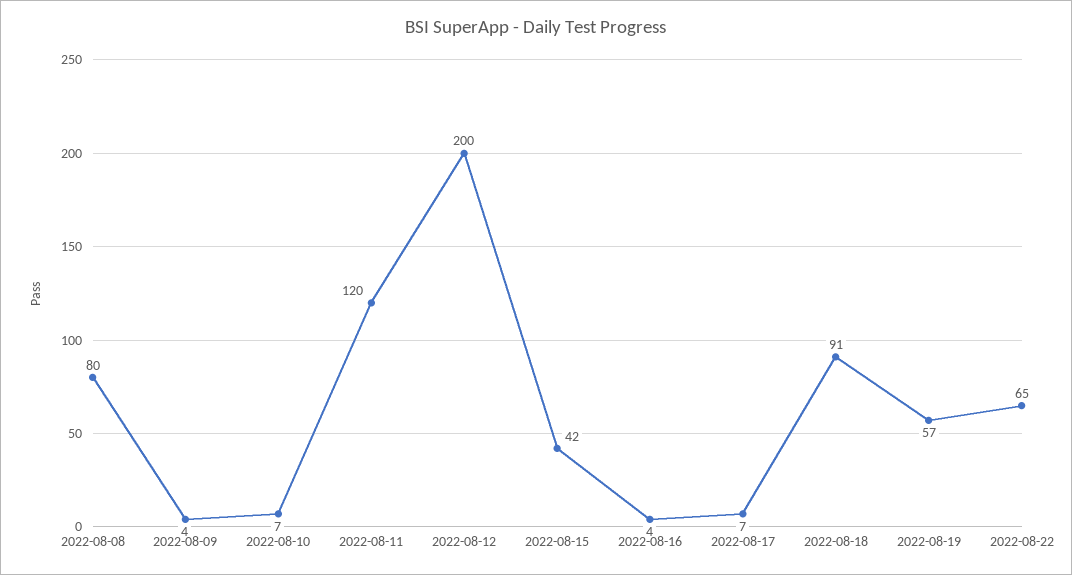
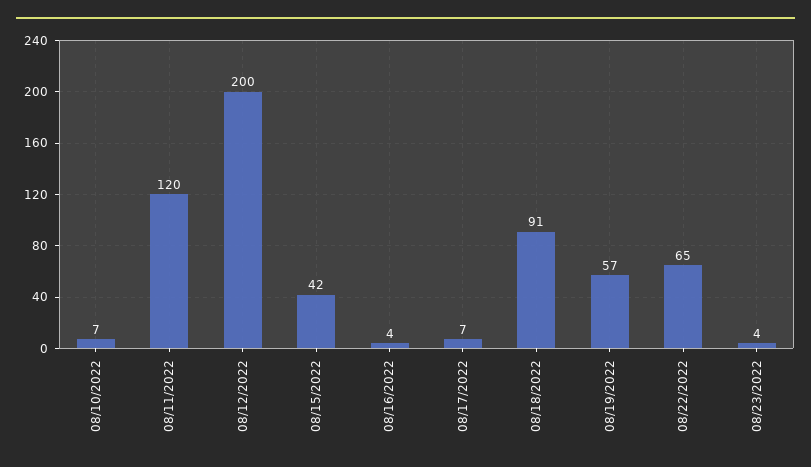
2022-08-08: 80 -> none
2022-08-09: 4 -> none
08/23/2022: none -> 4

